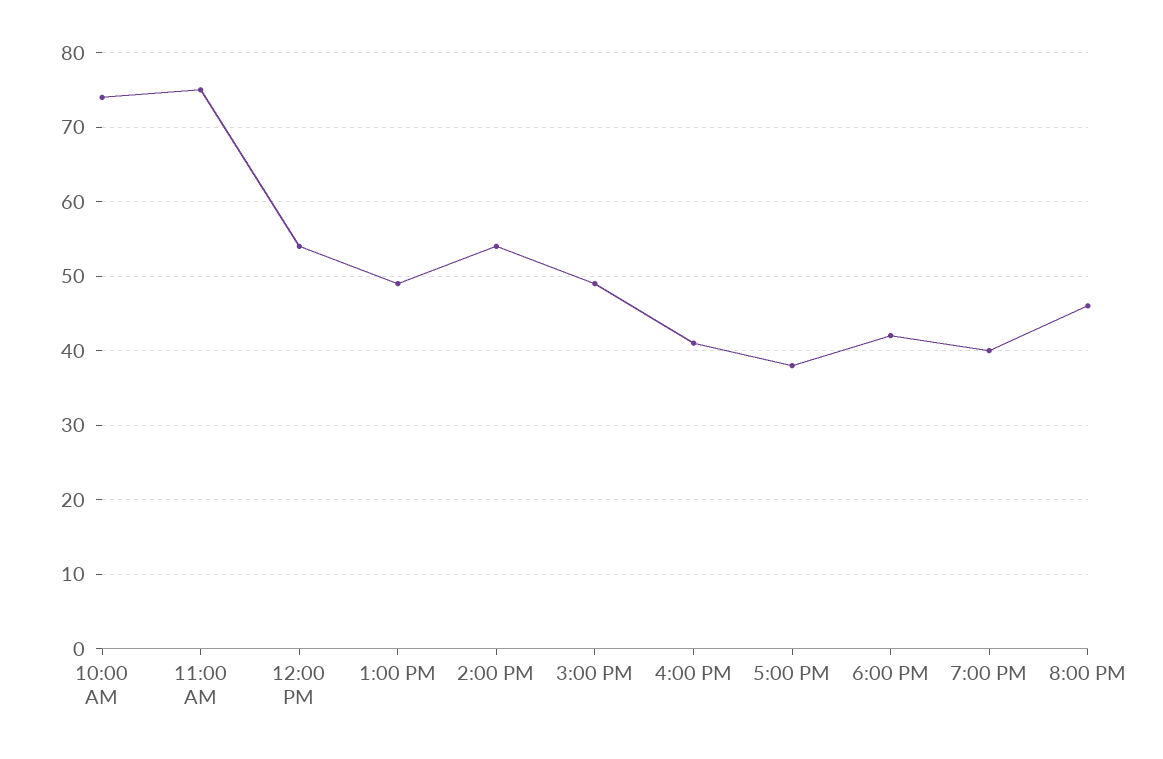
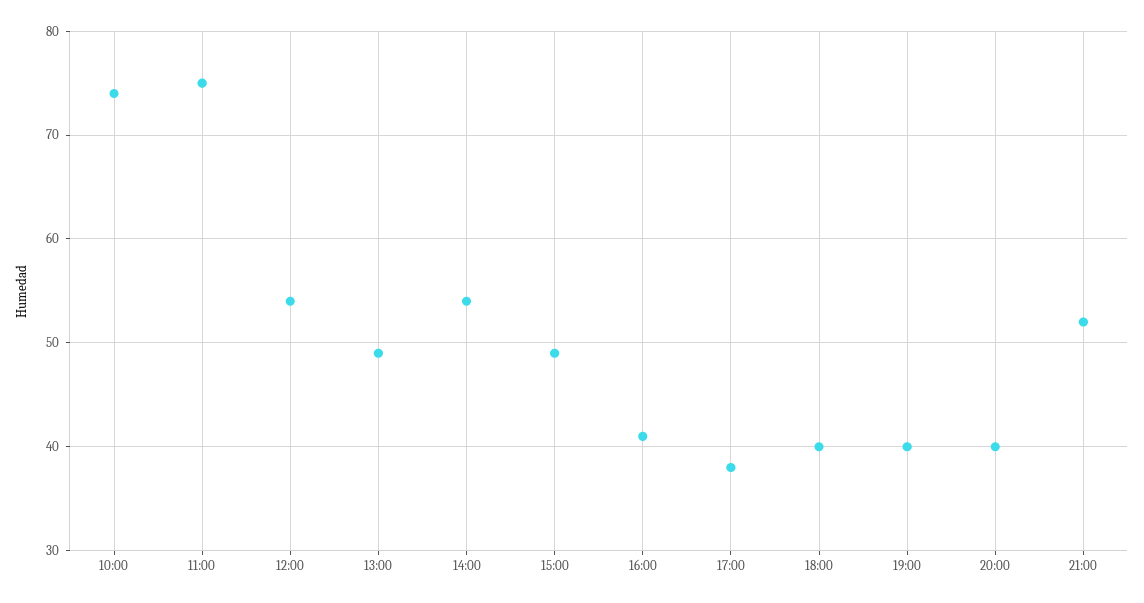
6:00 PM: 42 -> 40
8:00 PM: 46 -> 40
21:00: none -> 52

